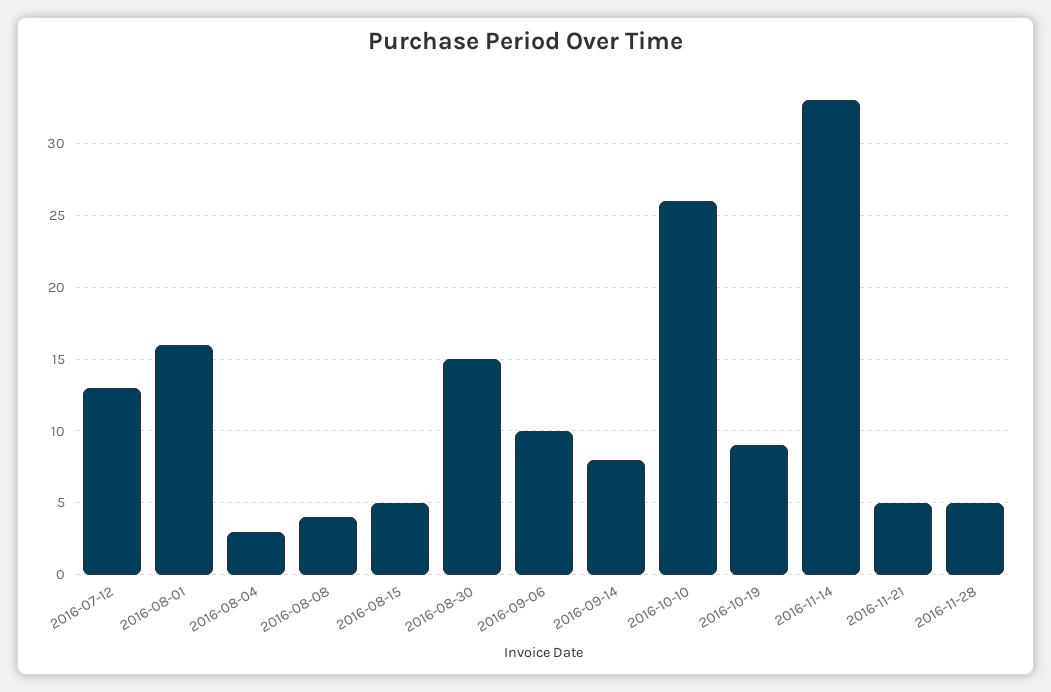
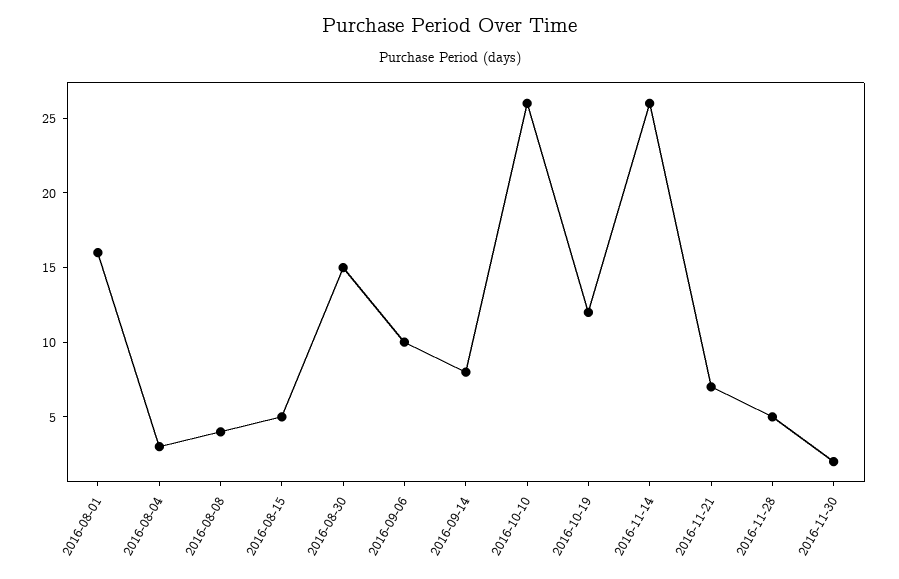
2016-07-12: 13 -> none
2016-10-19: 9 -> 12
2016-11-14: 33 -> 26
2016-11-21: 5 -> 7
2016-11-30: none -> 2

